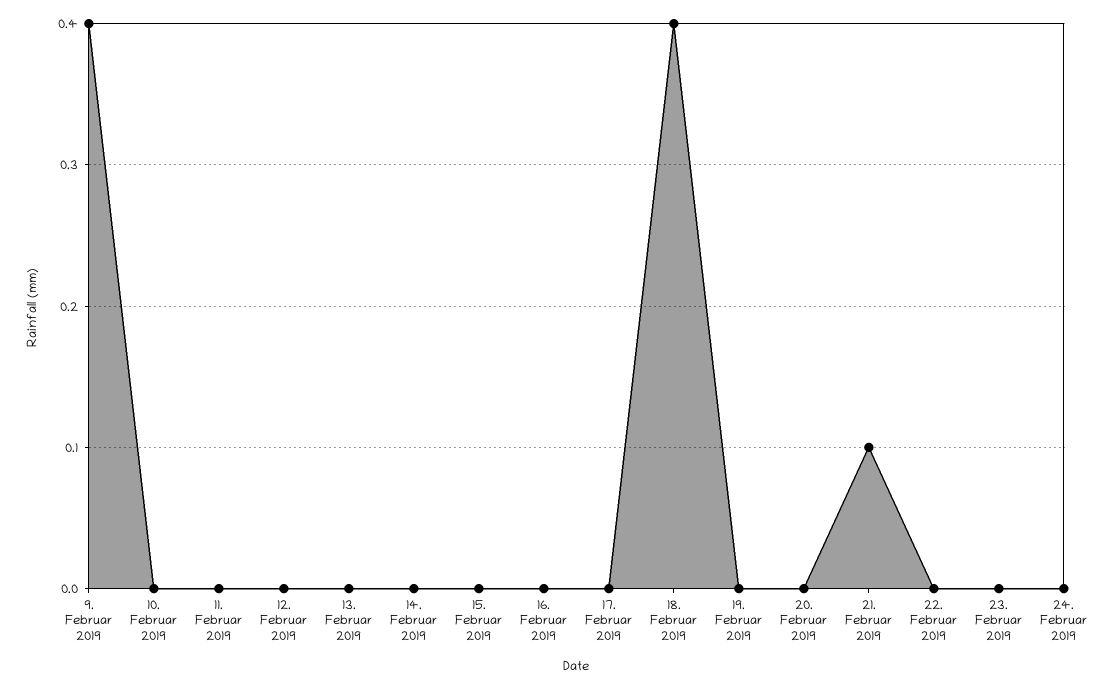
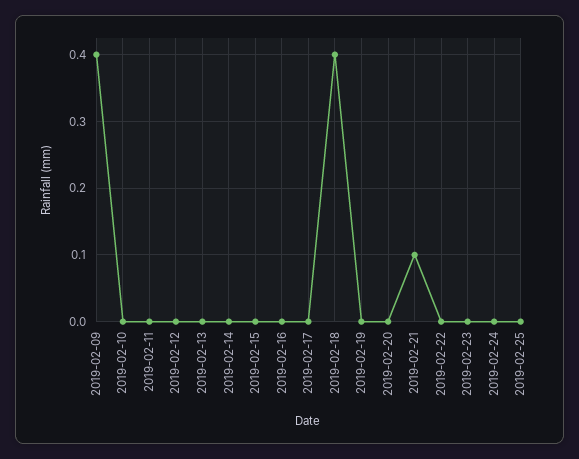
2019-02-25: none -> 0

